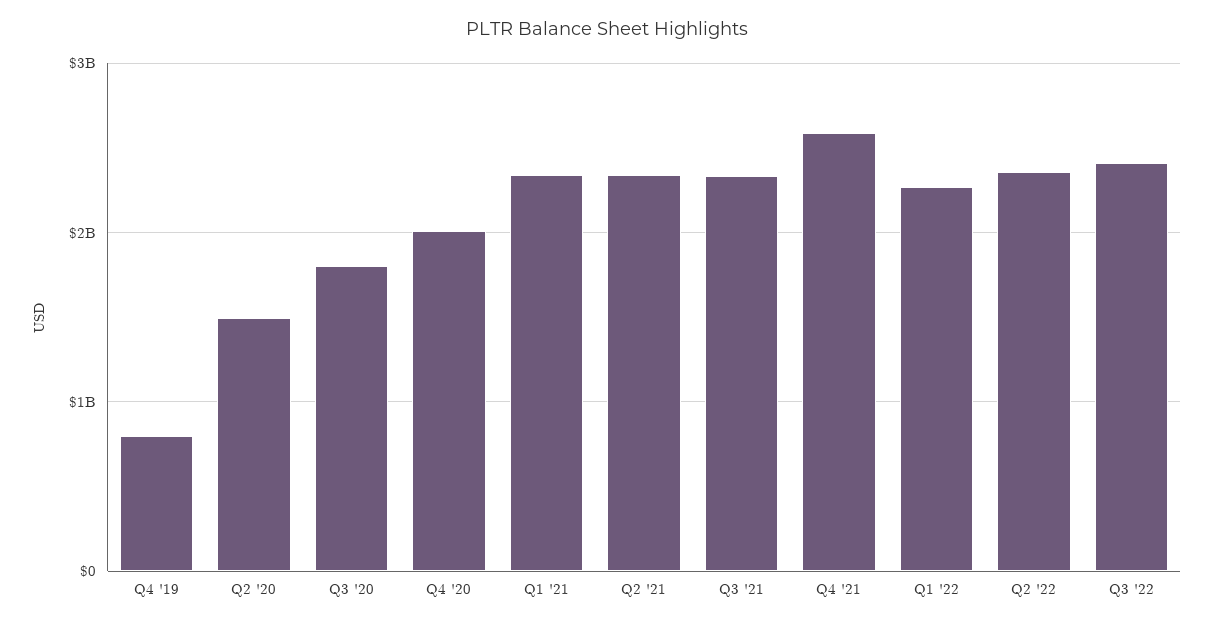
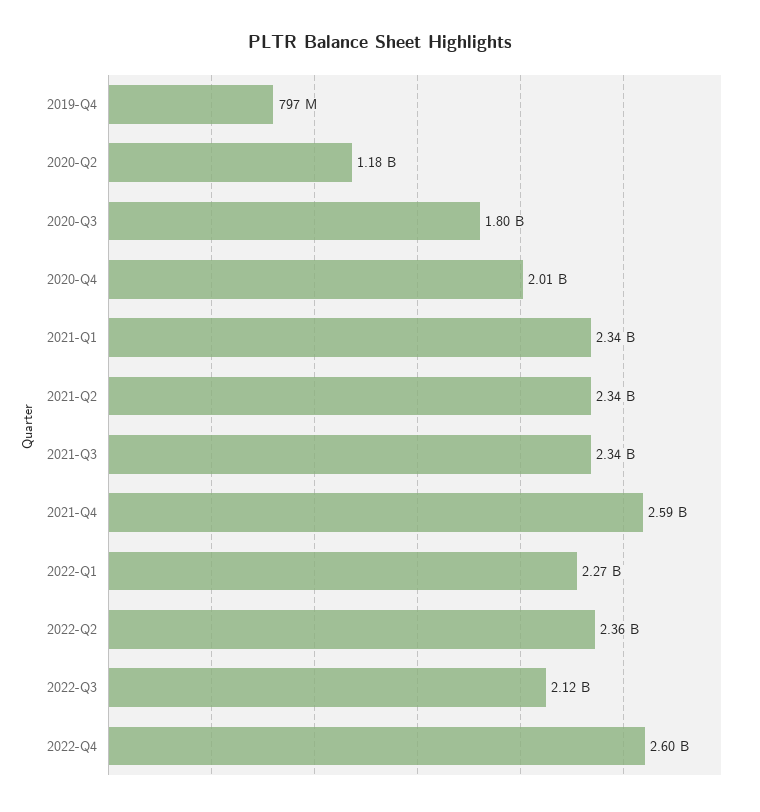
Q2 '20: 1500000000 -> 1180000000
Q3 '22: 2400000000 -> 2120000000
2022-Q4: none -> 2600000000

